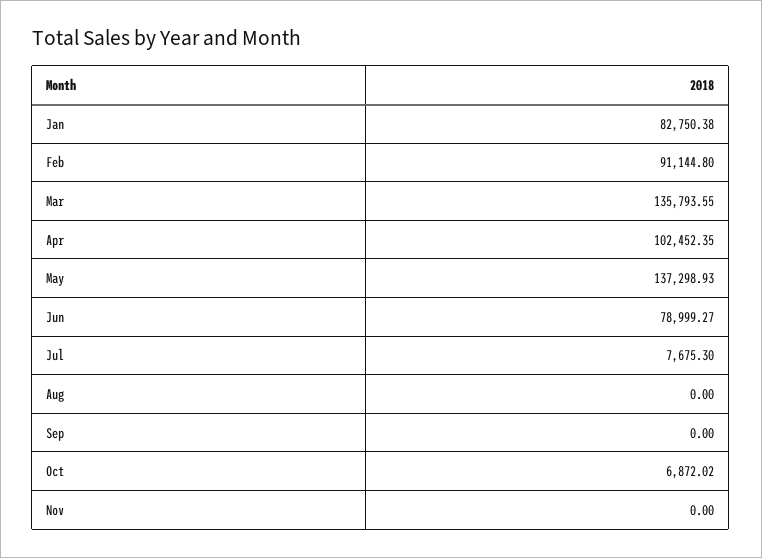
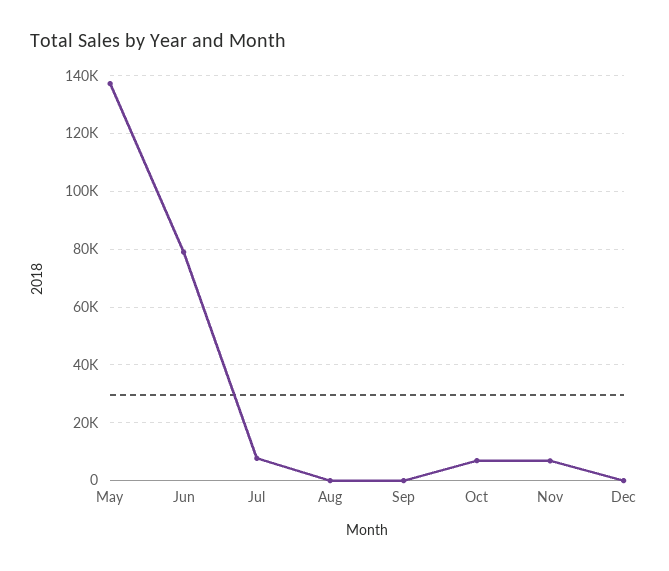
Jan: 82750.38 -> none
Feb: 91144.8 -> none
Mar: 135793.55 -> none
Apr: 102452.35 -> none
Nov: 0 -> 7500
Dec: none -> 0

